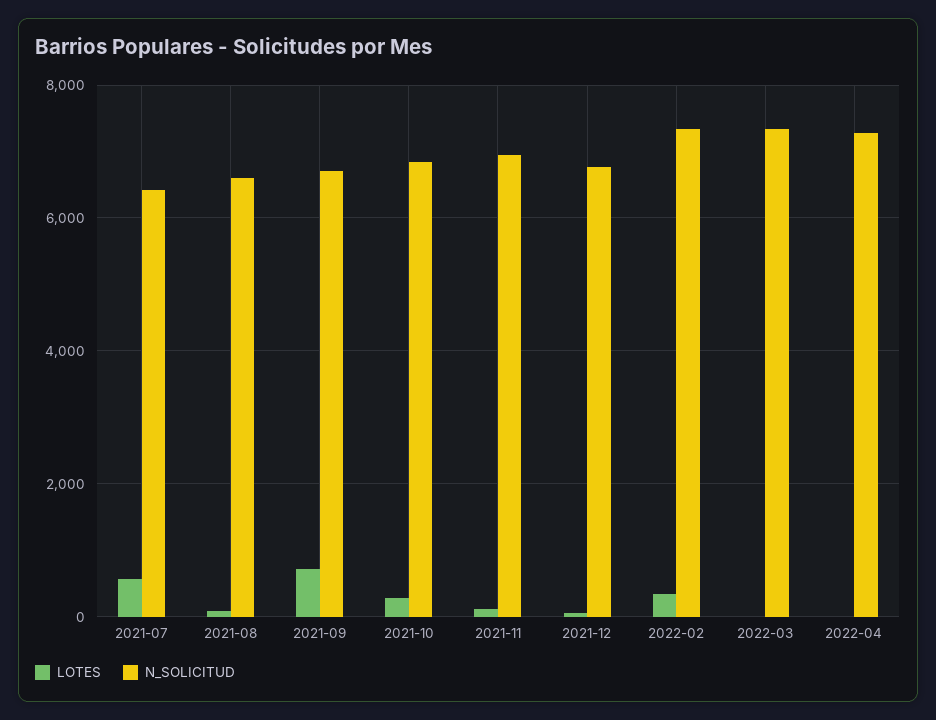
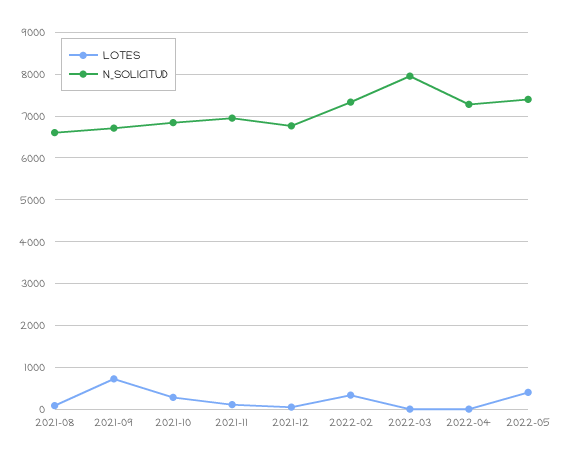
LOTES, 2021-07: 600 -> none
N_SOLICITUD, 2021-07: 6400 -> none
N_SOLICITUD, 2022-03: 7400 -> 8000
LOTES, 2022-05: none -> 400
N_SOLICITUD, 2022-05: none -> 7400

